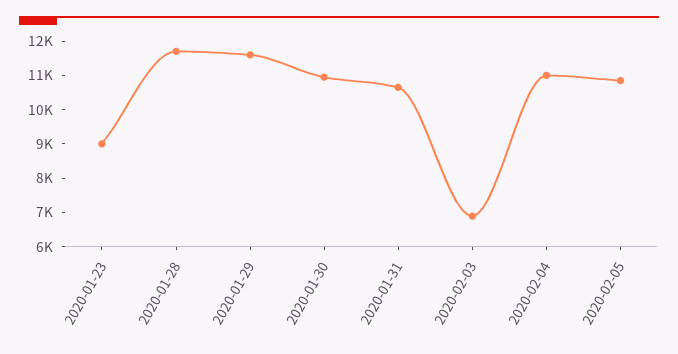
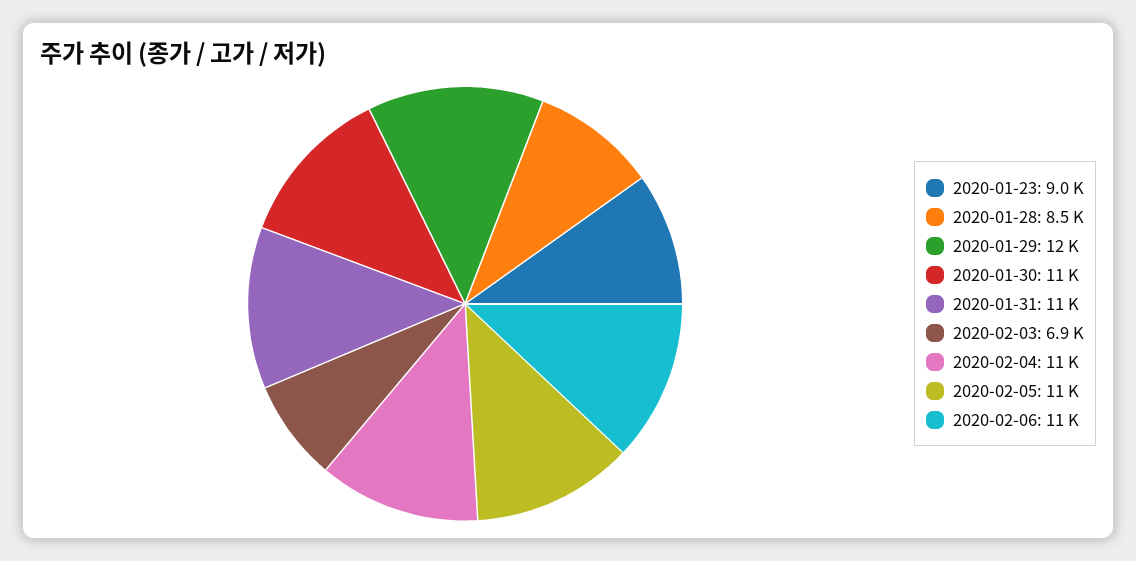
2020-01-28: 11750 -> 8500
2020-02-06: none -> 11000

